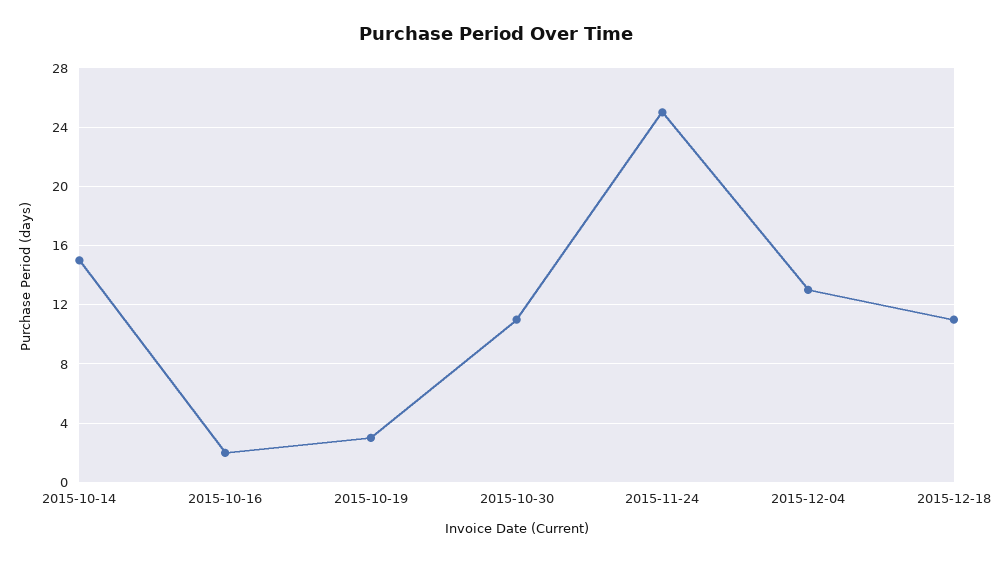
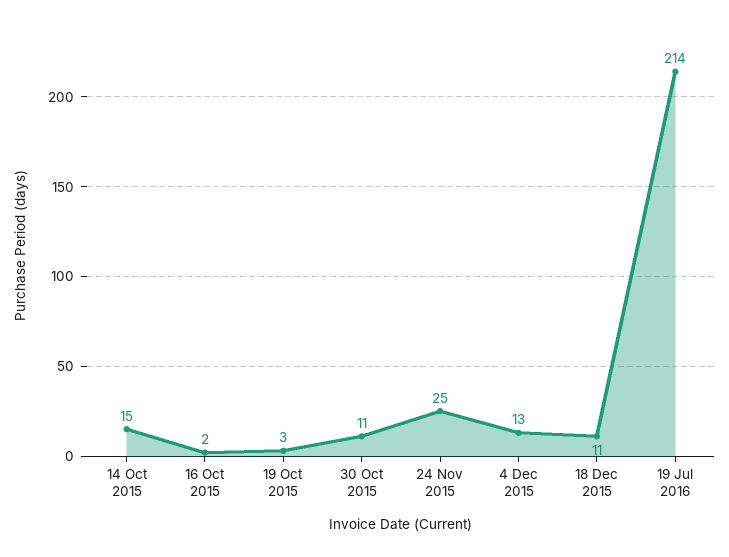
19 Jul 2016: none -> 214

